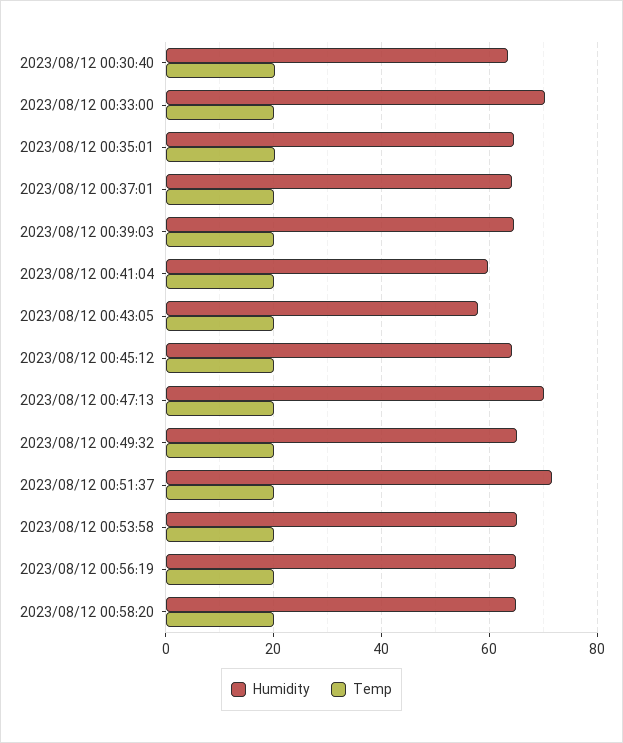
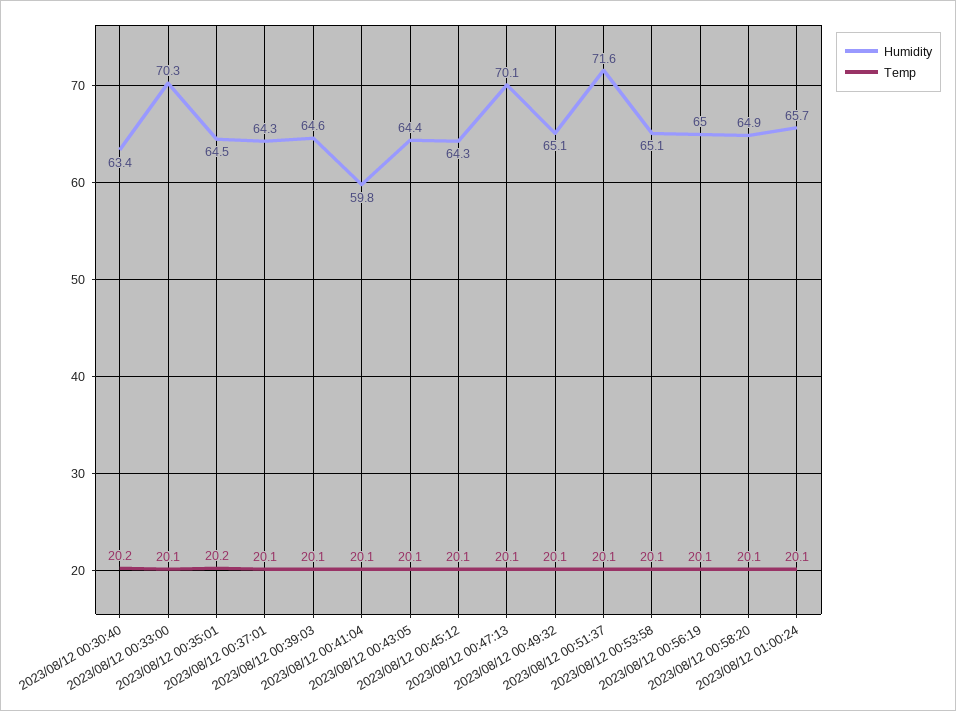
Humidity, 2023/08/12 00:43:05: 58 -> 64.4
Humidity, 2023/08/12 01:00:24: none -> 65.7
Temp, 2023/08/12 01:00:24: none -> 20.1

